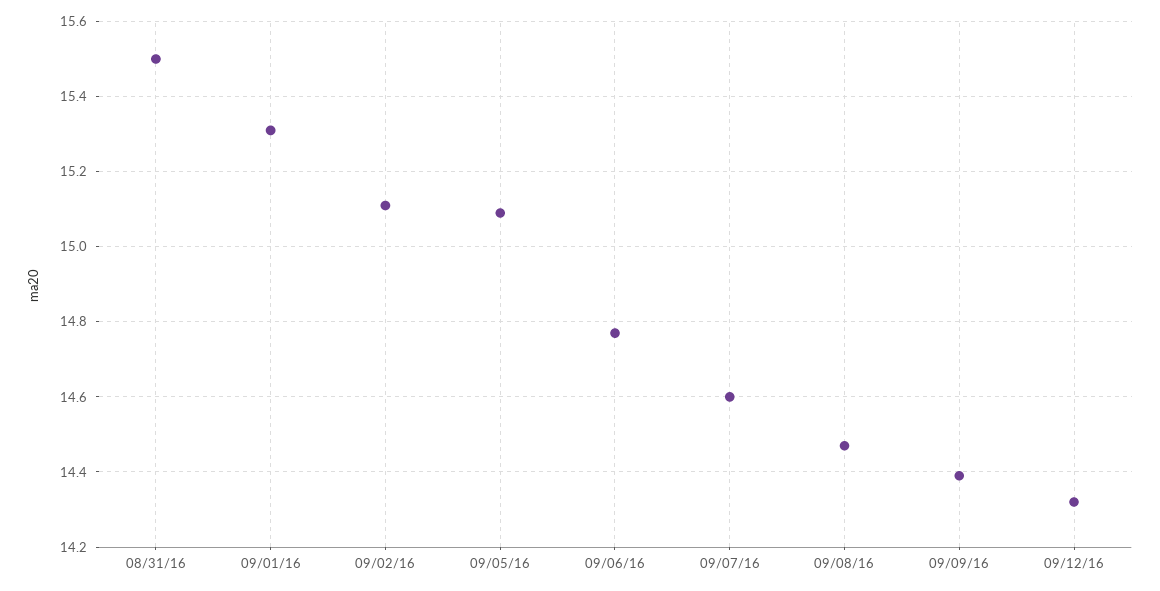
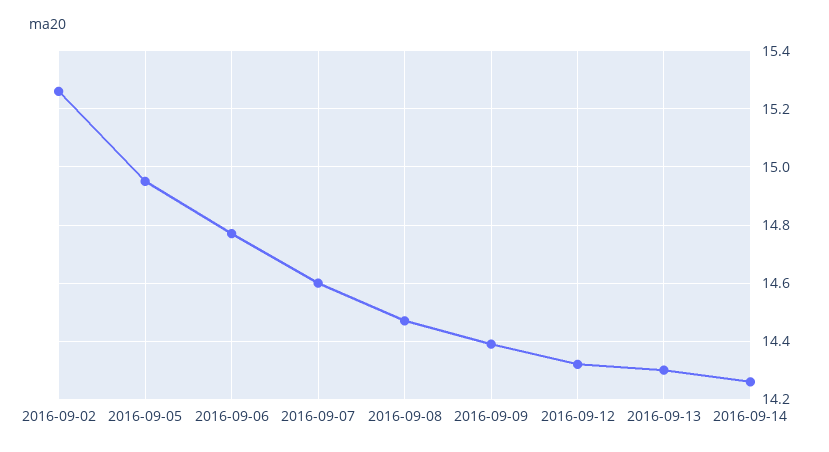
08/31/16: 15.5 -> none
09/01/16: 15.3 -> none
09/02/16: 15.1 -> 15.25
09/05/16: 15.1 -> 14.95
2016-09-13: none -> 14.3
2016-09-14: none -> 14.25

